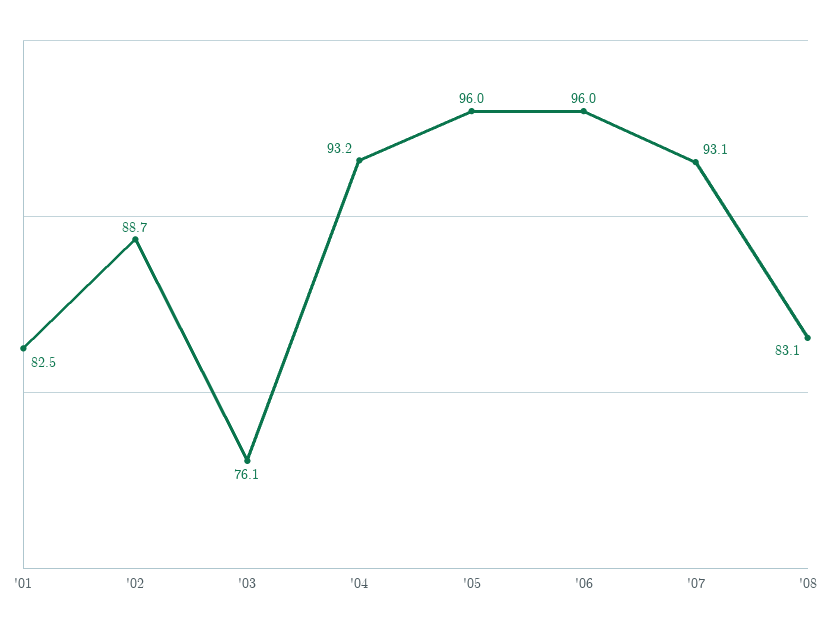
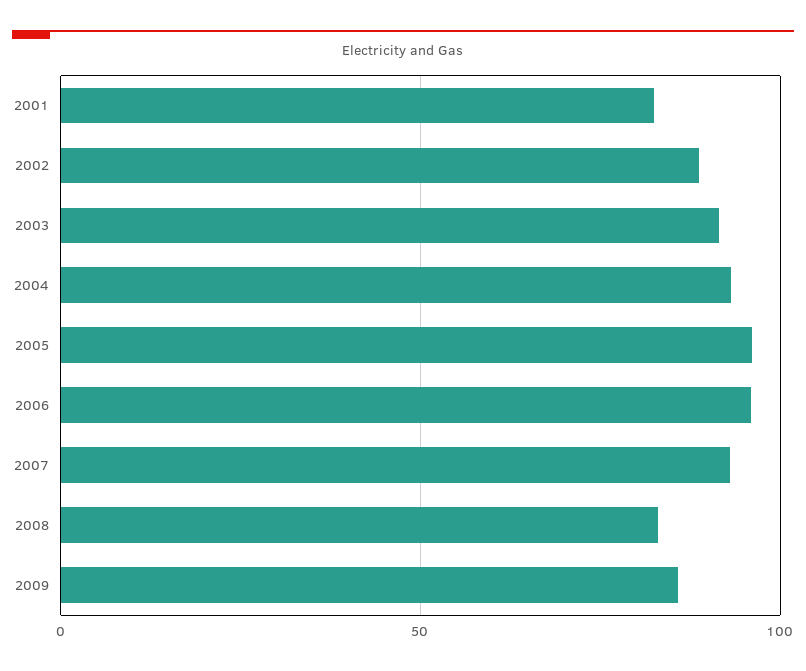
'03: 76.1 -> 90
2009: none -> 85

